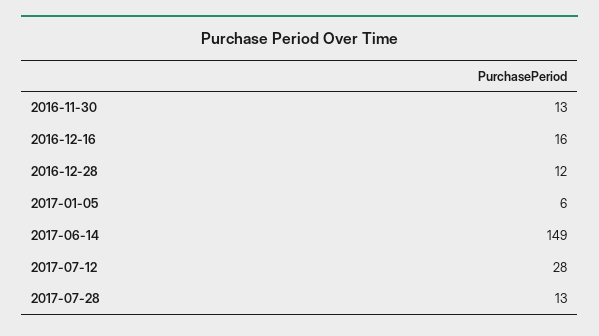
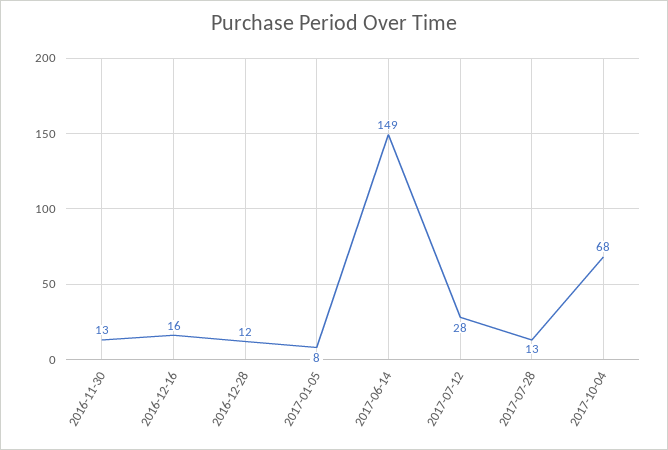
2017-01-05: 6 -> 8
2017-10-04: none -> 68

